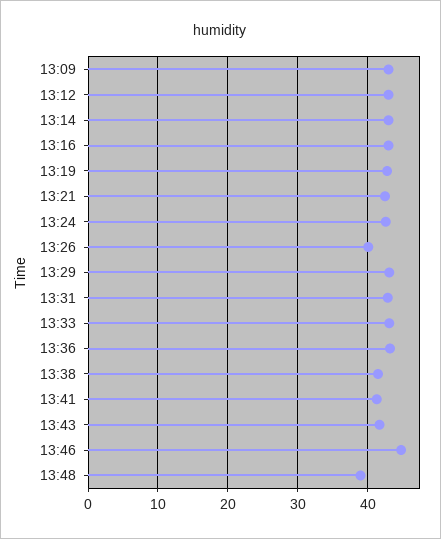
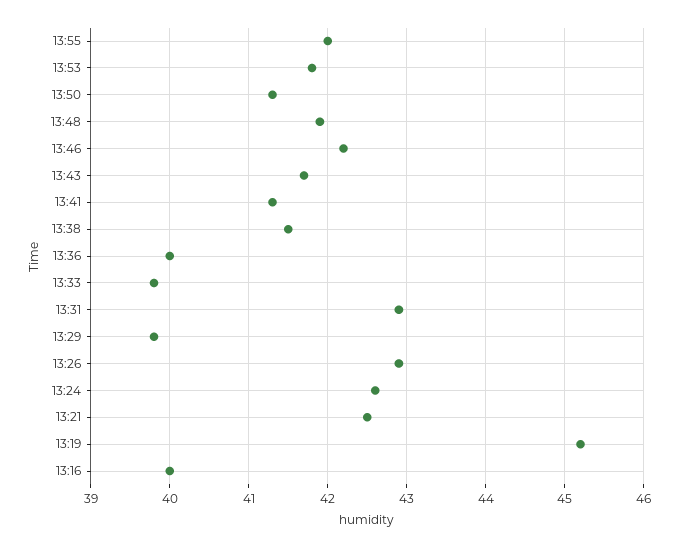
13:09: 43 -> none
13:12: 43 -> none
13:14: 43 -> none
13:16: 43 -> 40
13:19: 43 -> 45.2
13:26: 40 -> 42.9
13:29: 43 -> 39.8
13:33: 43 -> 39.8
13:36: 43 -> 40
13:46: 45 -> 42.2
13:48: 39 -> 41.9
13:55: none -> 42
13:53: none -> 41.8
13:50: none -> 41.3

